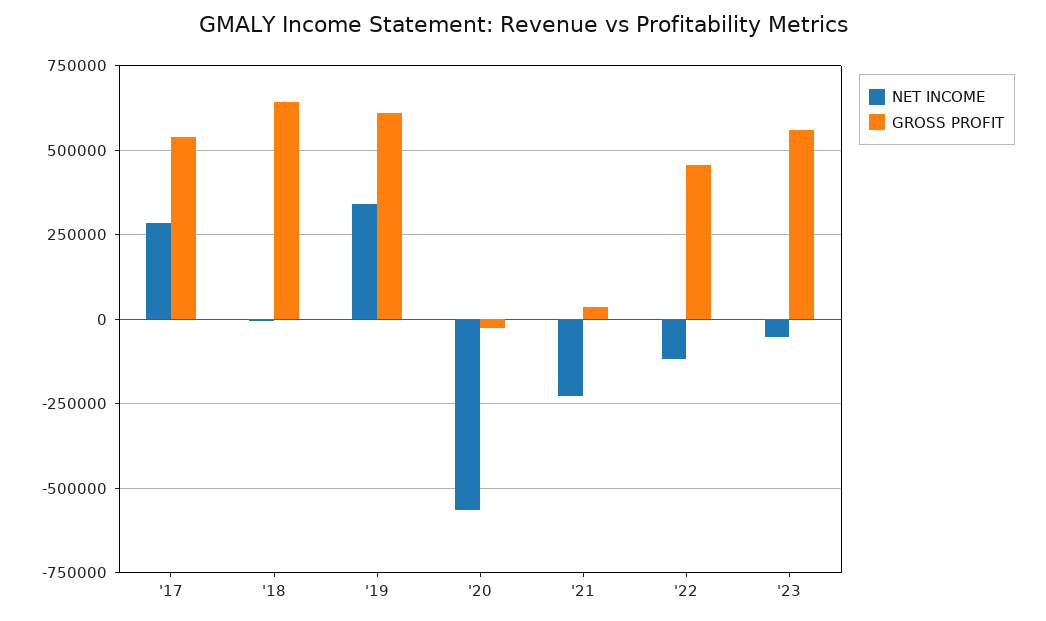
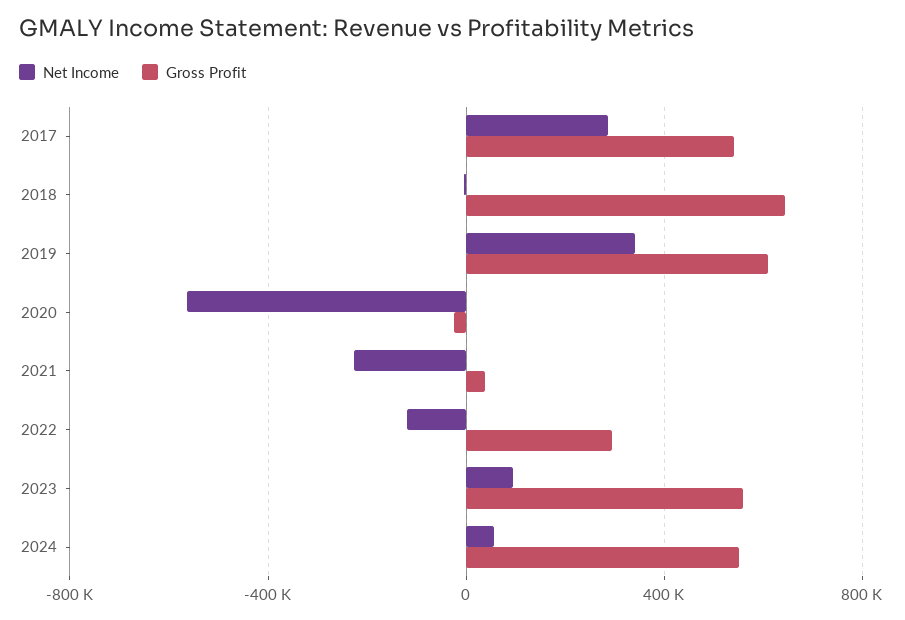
GROSS PROFIT, '22: 450000 -> 300000
NET INCOME, '23: -50000 -> 100000
NET INCOME, 2024: none -> 50000
GROSS PROFIT, 2024: none -> 550000

